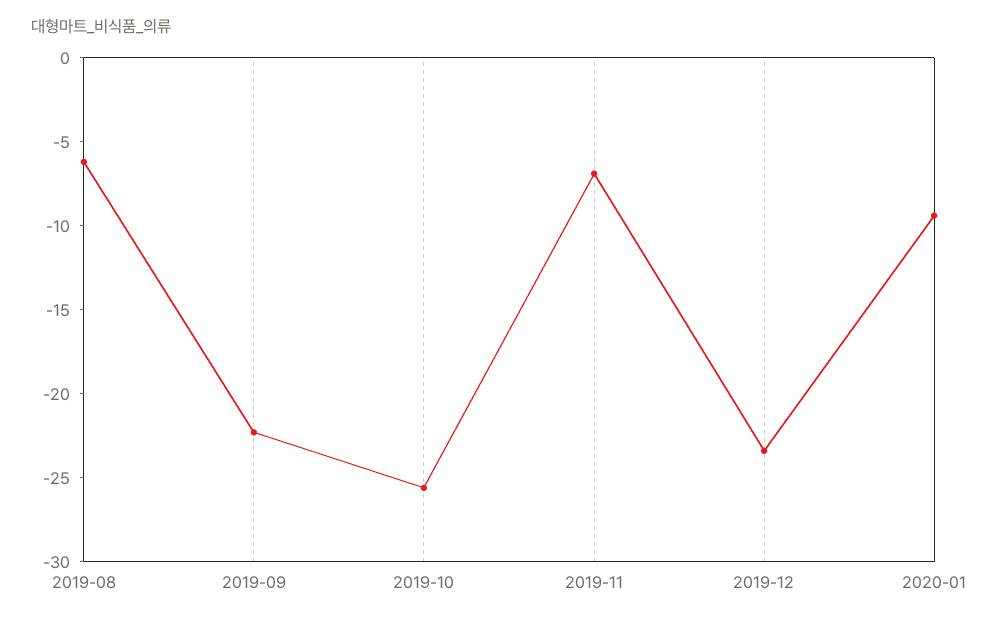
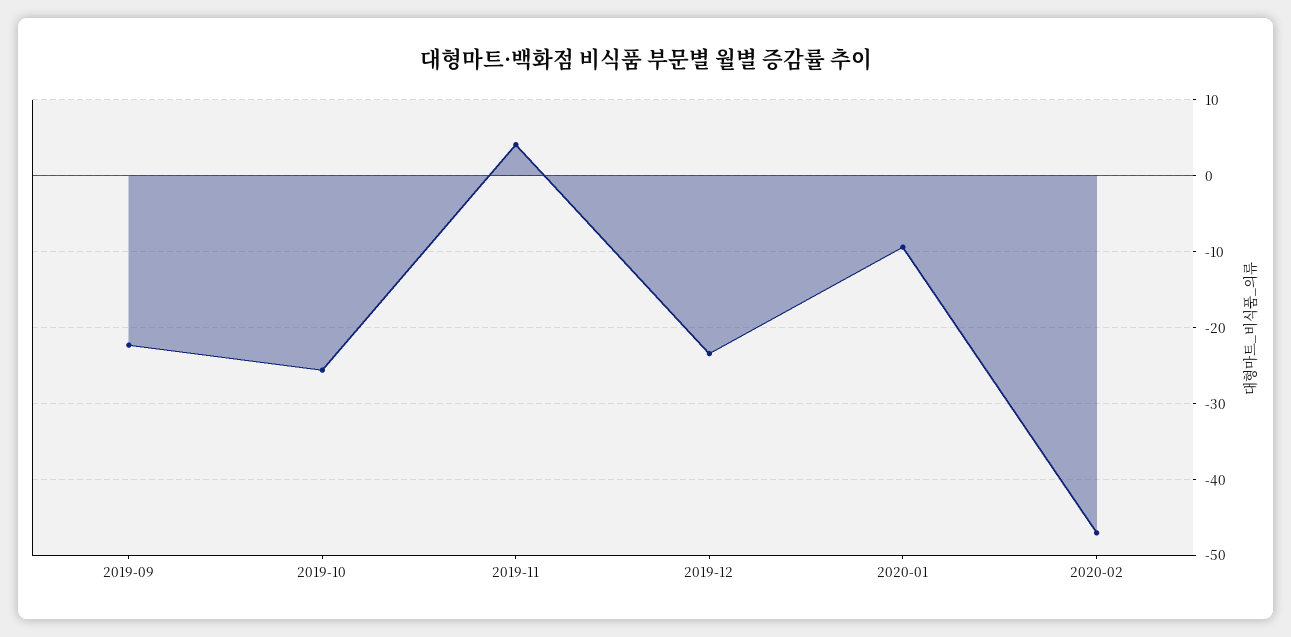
2019-08: -6 -> none
2019-11: -7 -> 4
2020-02: none -> -47

